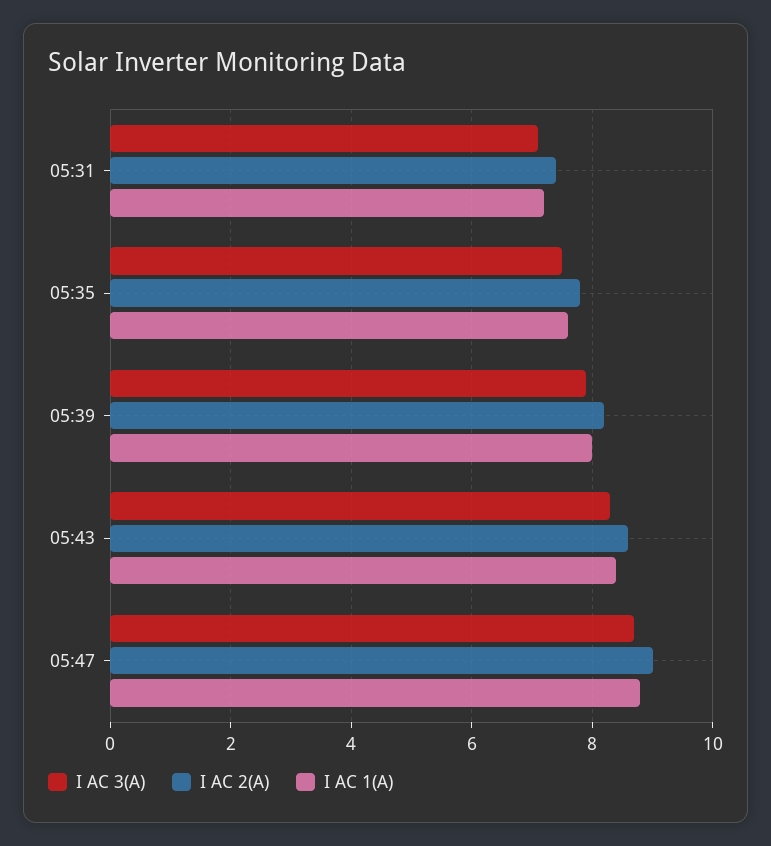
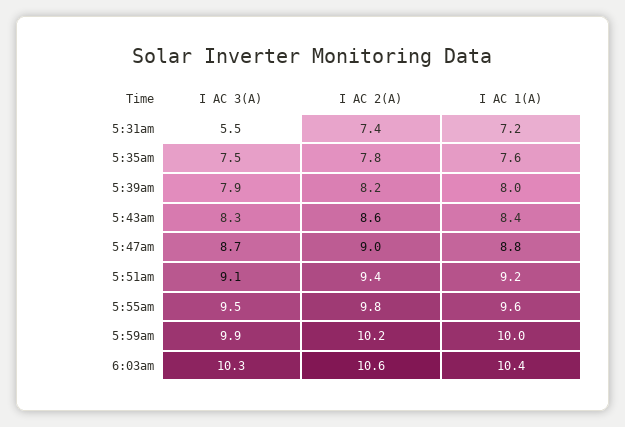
I AC 3(A), 05:31: 7 -> 5.5
I AC 3(A), 5:51am: none -> 9.1
I AC 2(A), 5:51am: none -> 9.4
I AC 1(A), 5:51am: none -> 9.2
I AC 3(A), 5:55am: none -> 9.5
I AC 2(A), 5:55am: none -> 9.8
I AC 1(A), 5:55am: none -> 9.6
I AC 3(A), 5:59am: none -> 9.9
I AC 2(A), 5:59am: none -> 10.2
I AC 1(A), 5:59am: none -> 10
I AC 3(A), 6:03am: none -> 10.3
I AC 2(A), 6:03am: none -> 10.6
I AC 1(A), 6:03am: none -> 10.4

